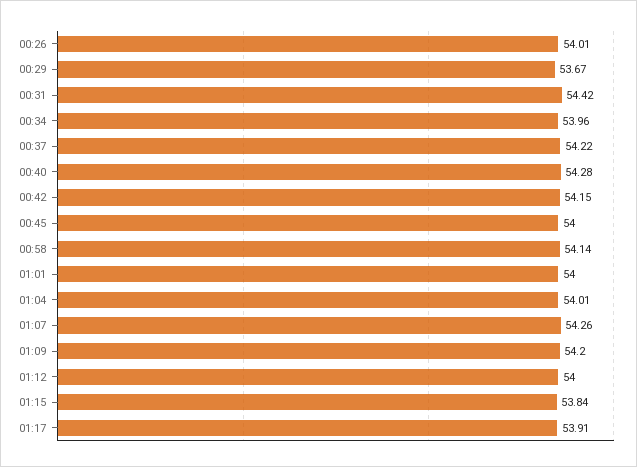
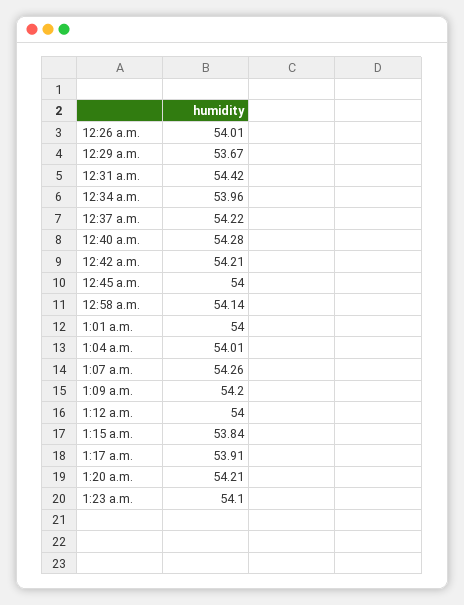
00:42: 54.15 -> 54.21
1:20 a.m.: none -> 54.21
1:23 a.m.: none -> 54.1

